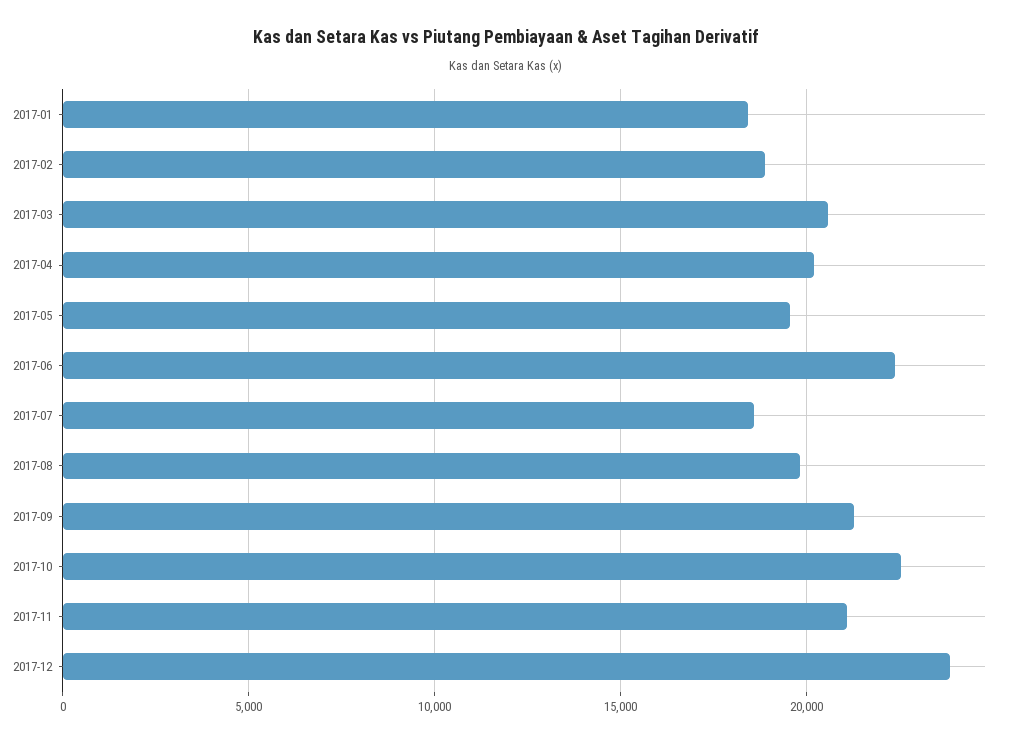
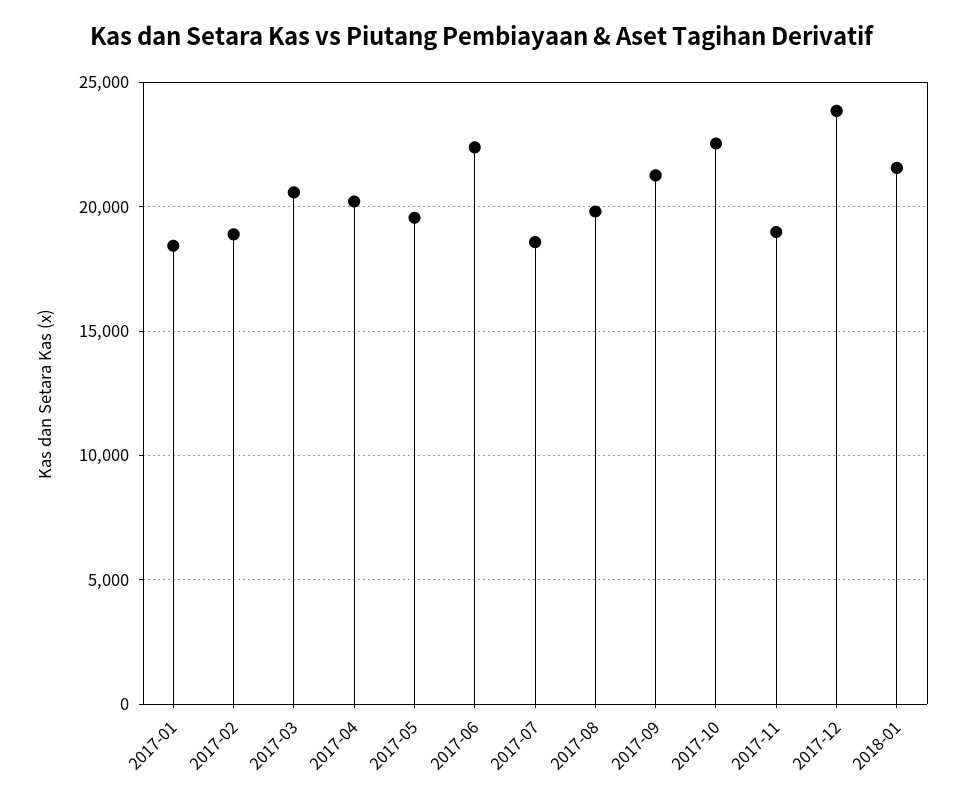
2017-11: 21000 -> 19000
2018-01: none -> 21500

